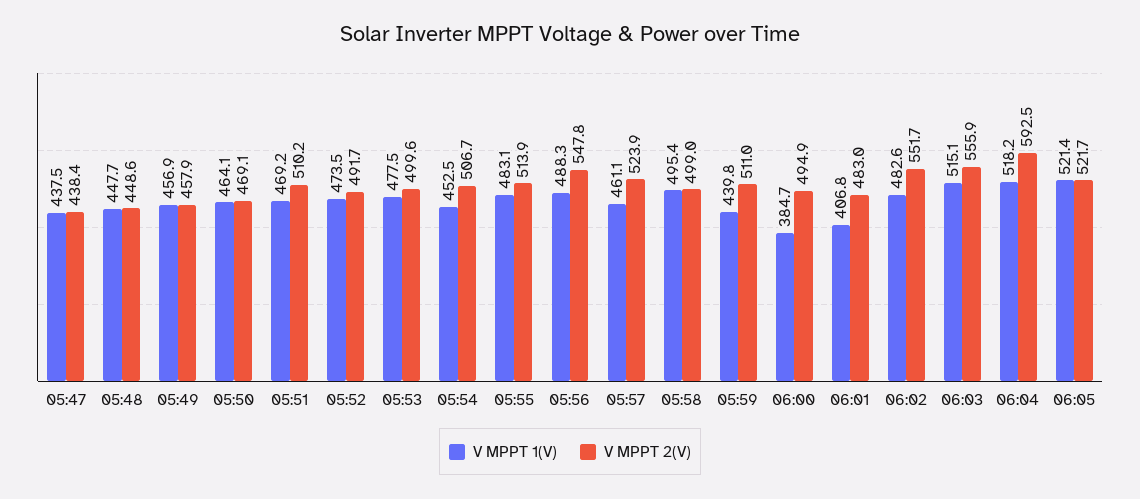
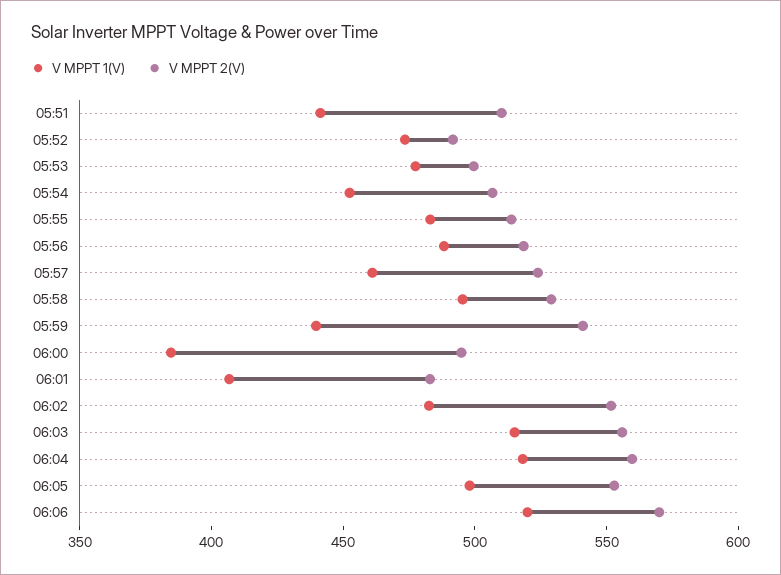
V MPPT 1(V), 05:47: 437.5 -> none
V MPPT 2(V), 05:47: 438.4 -> none
V MPPT 1(V), 05:48: 447.7 -> none
V MPPT 2(V), 05:48: 448.6 -> none
V MPPT 1(V), 05:49: 456.9 -> none
V MPPT 2(V), 05:49: 457.9 -> none
V MPPT 1(V), 05:50: 464.1 -> none
V MPPT 2(V), 05:50: 469.1 -> none
V MPPT 1(V), 05:51: 469.2 -> 440
V MPPT 2(V), 05:56: 547.8 -> 520
V MPPT 2(V), 05:58: 499 -> 530
V MPPT 2(V), 05:59: 511 -> 540
V MPPT 2(V), 06:04: 592.5 -> 560
V MPPT 1(V), 06:05: 521.4 -> 500
V MPPT 2(V), 06:05: 521.7 -> 550
V MPPT 1(V), 06:06: none -> 520
V MPPT 2(V), 06:06: none -> 570

